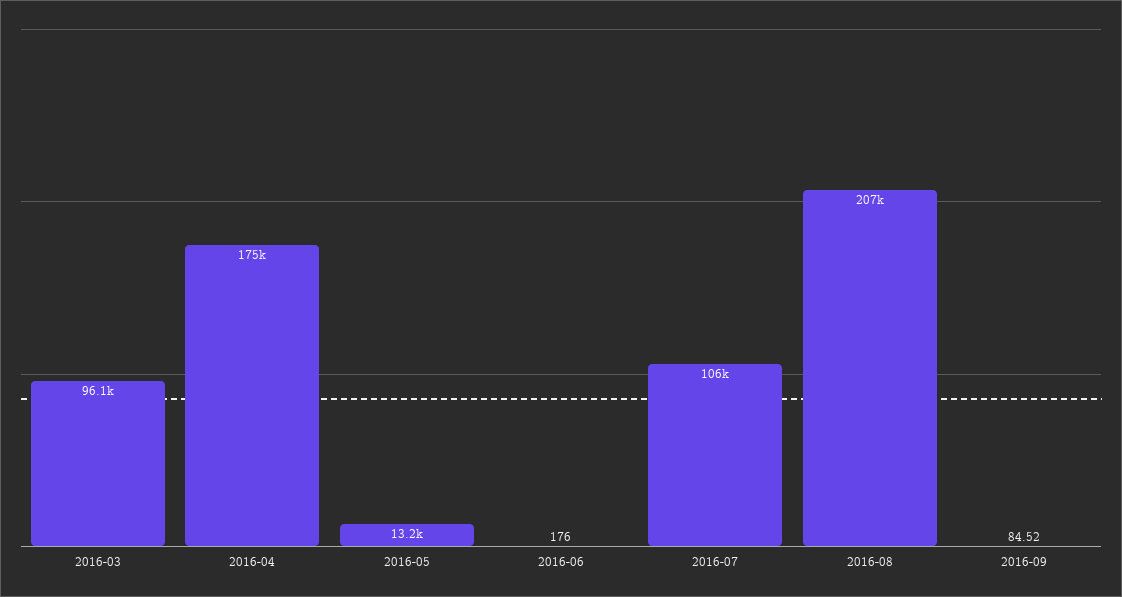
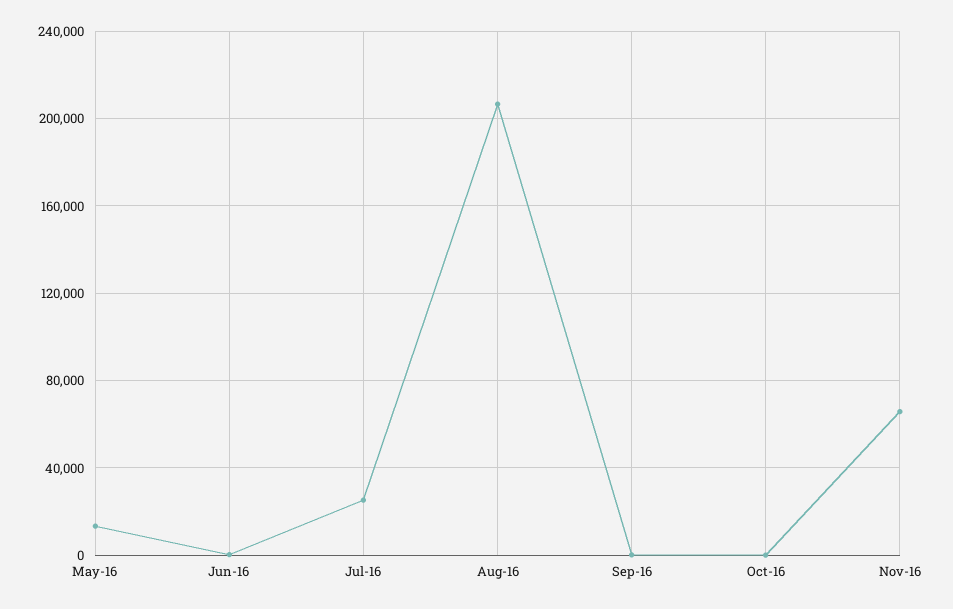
2016-03: 96100 -> none
2016-04: 175000 -> none
2016-07: 106000 -> 25000
Oct-16: none -> 0
Nov-16: none -> 65000

